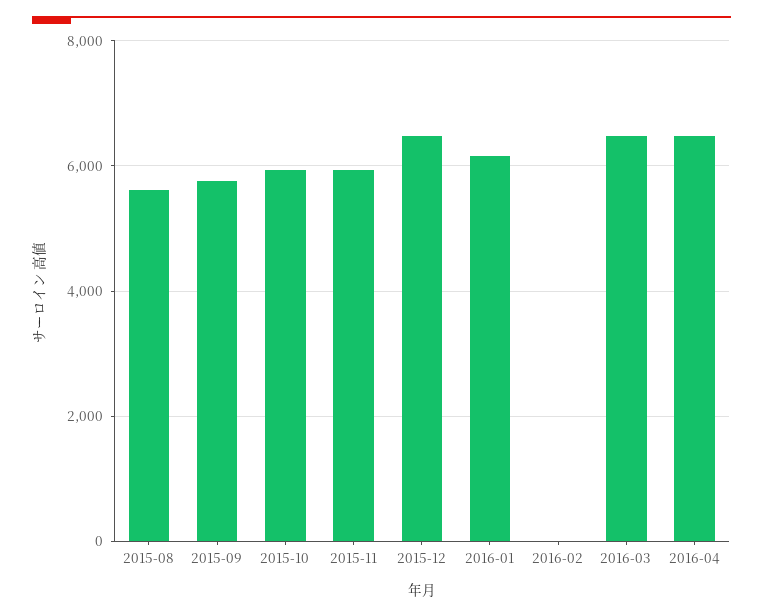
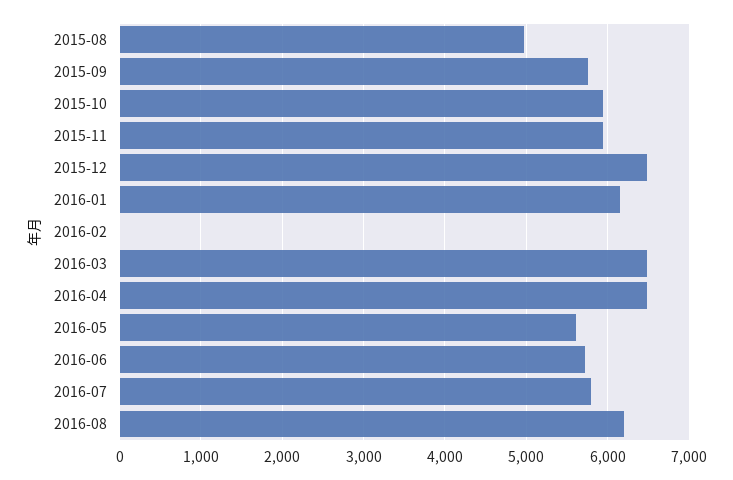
2015-08: 5600 -> 5000
2016-05: none -> 5600
2016-06: none -> 5700
2016-07: none -> 5800
2016-08: none -> 6200

